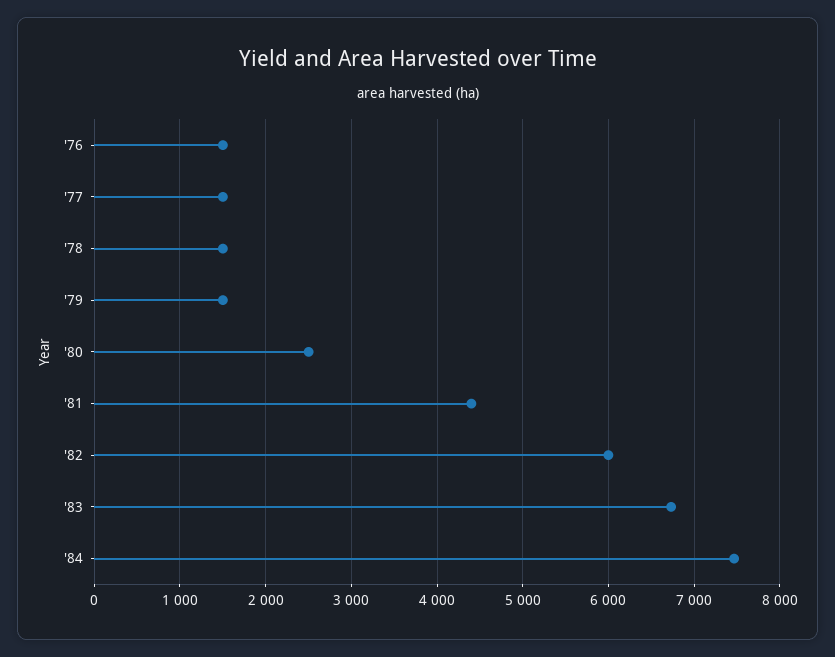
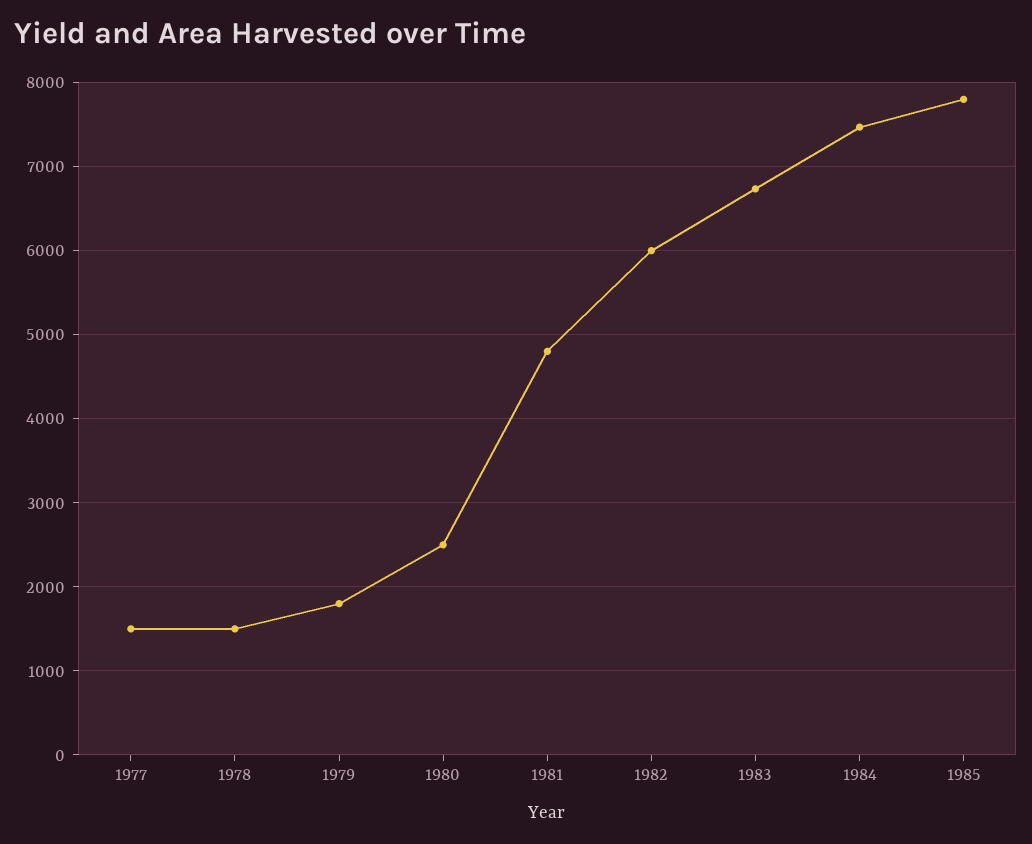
'76: 1500 -> none
'79: 1500 -> 1800
'81: 4400 -> 4800
1985: none -> 7800

